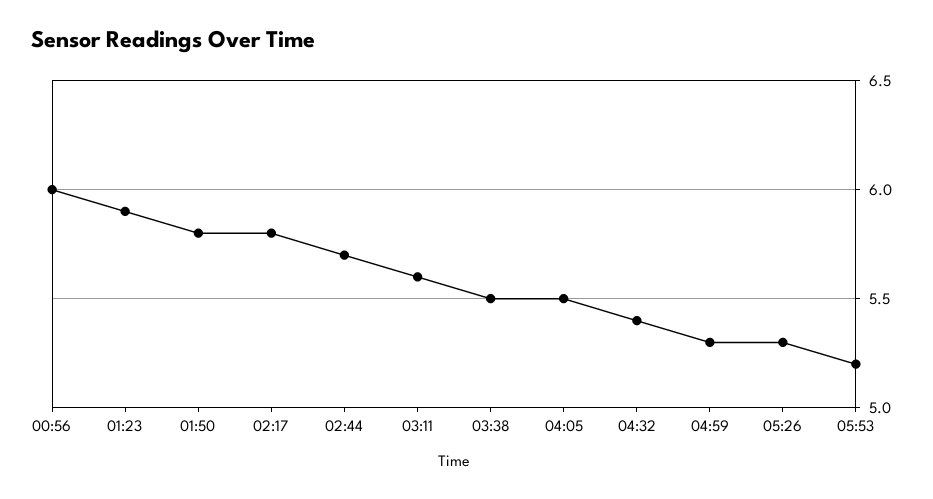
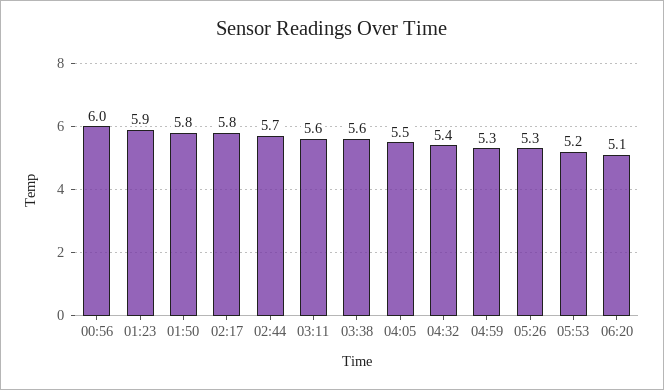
03:38: 5.5 -> 5.6
06:20: none -> 5.1

